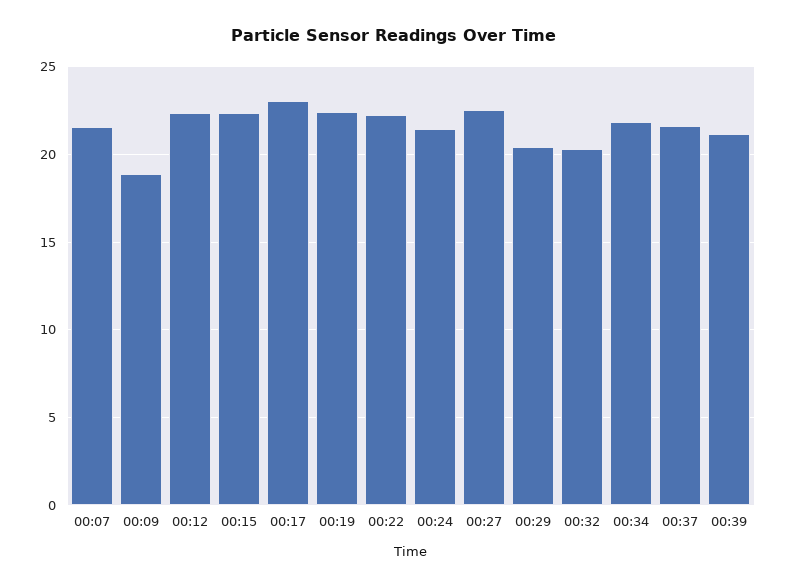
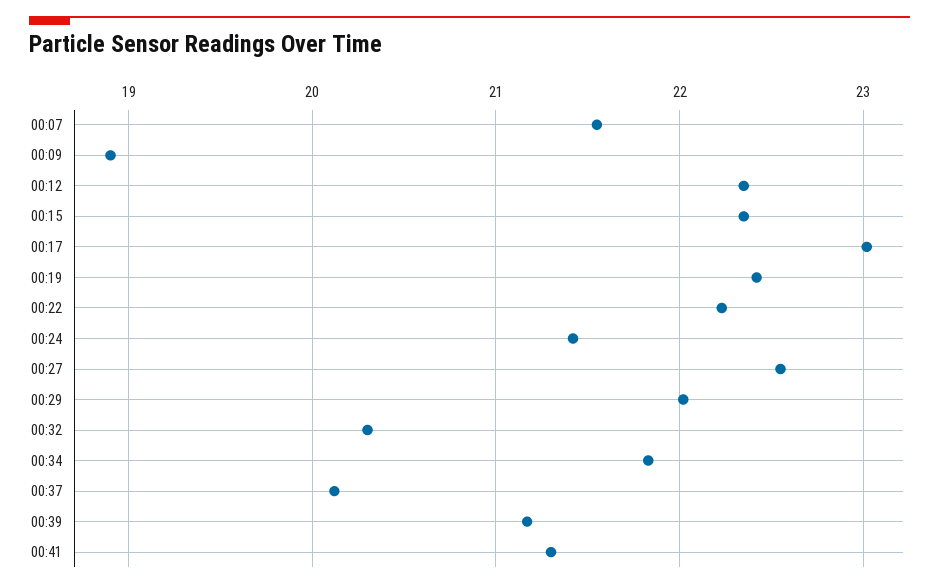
00:29: 20.5 -> 22
00:37: 21.5 -> 20.1
00:41: none -> 21.3

